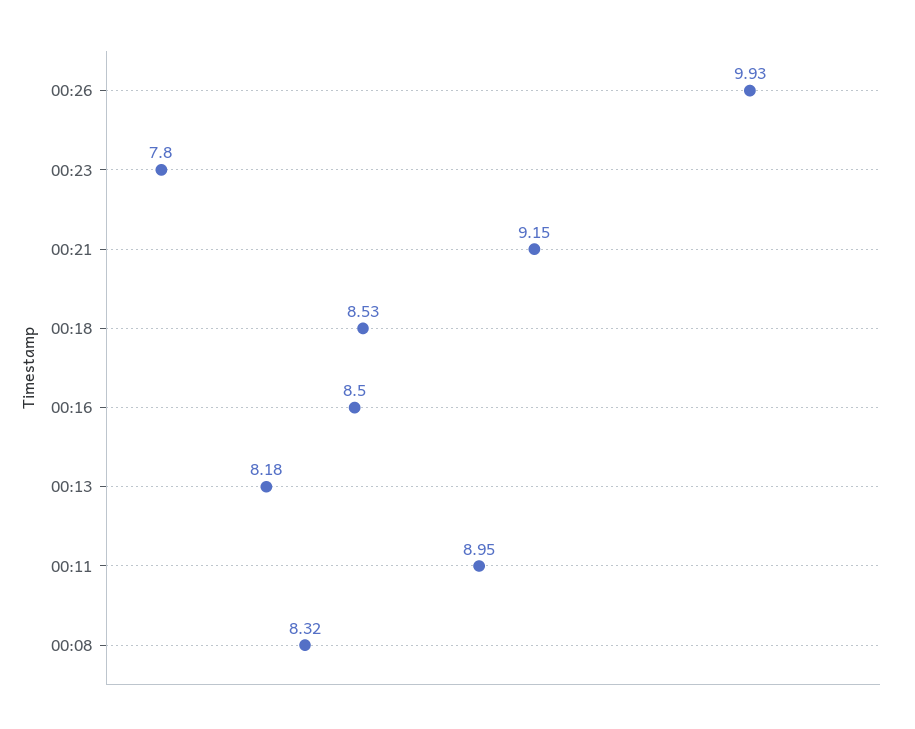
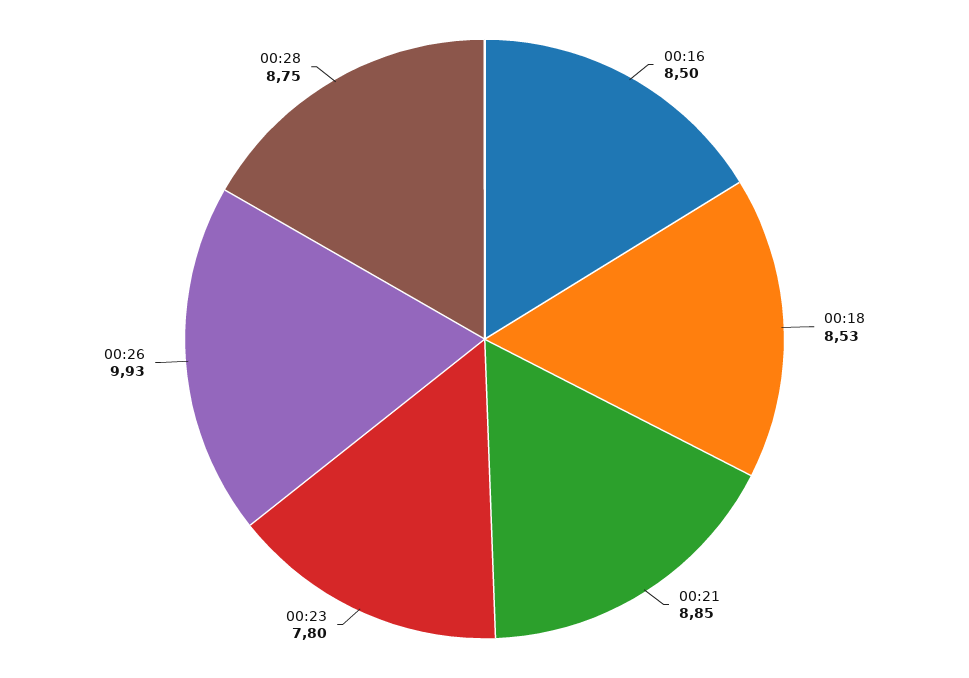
00:21: 9.15 -> 8.85
00:13: 8.18 -> none
00:11: 8.95 -> none
00:08: 8.32 -> none
00:28: none -> 8.75

